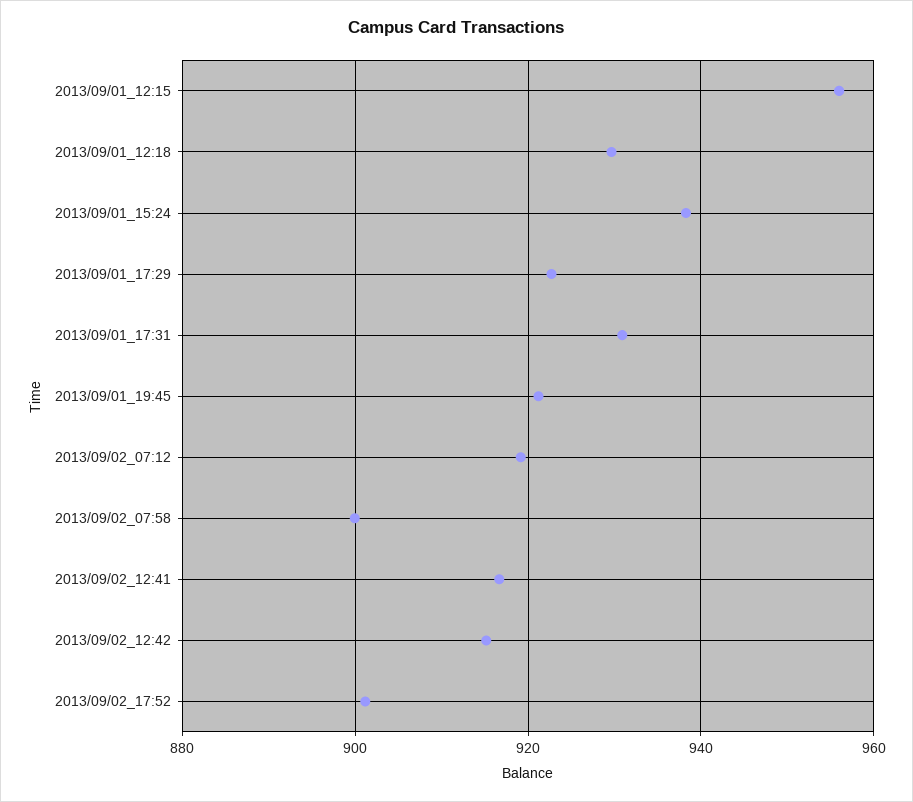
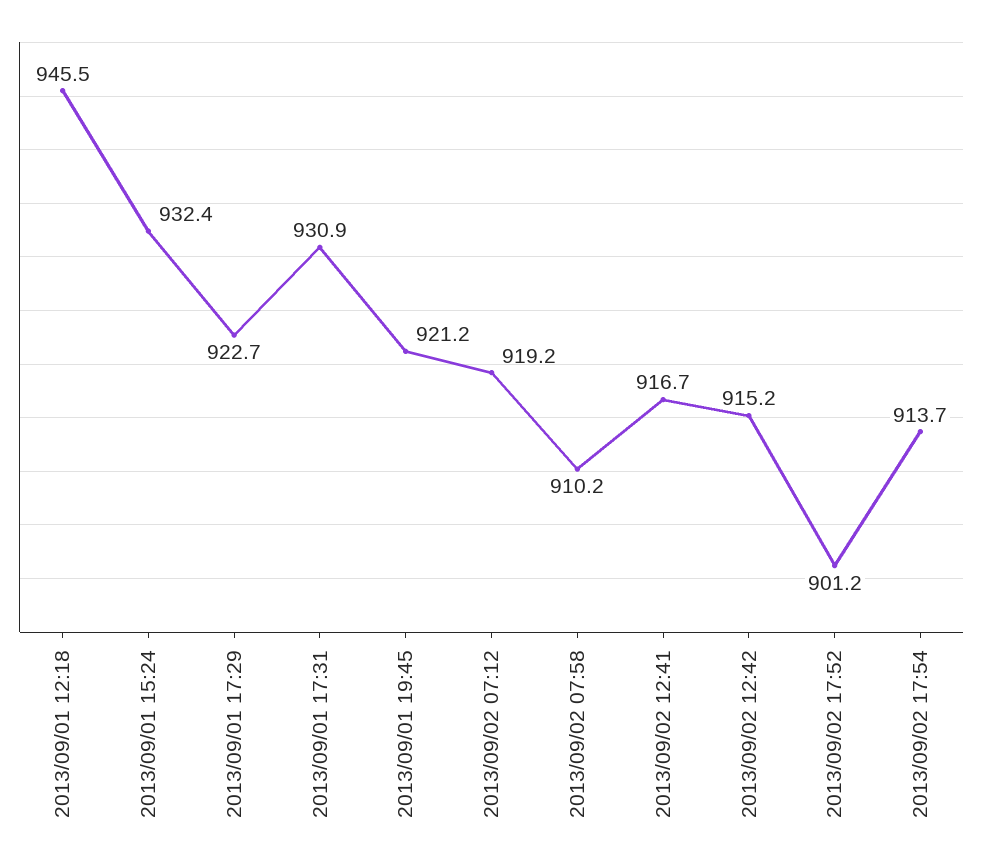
2013/09/01_12:15: 956 -> none
2013/09/01_12:18: 930 -> 945.5
2013/09/01_15:24: 938 -> 932.4
2013/09/02_07:58: 900 -> 910.2
2013/09/02 17:54: none -> 913.7

